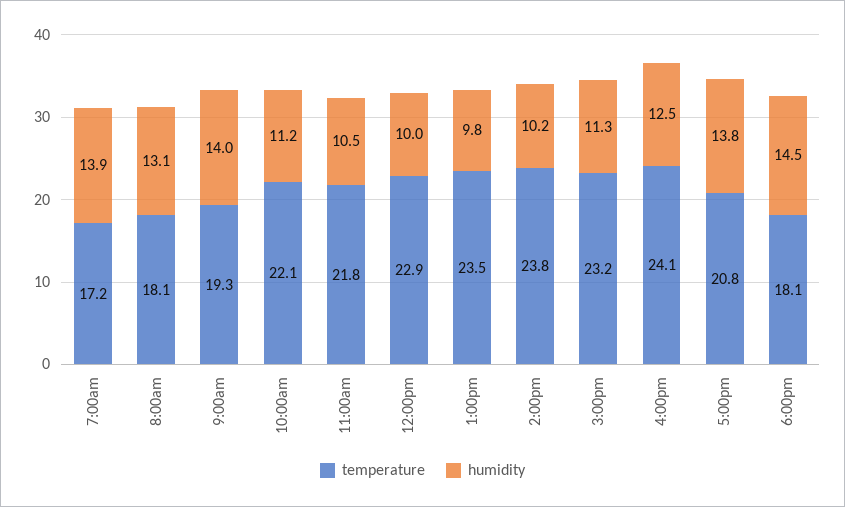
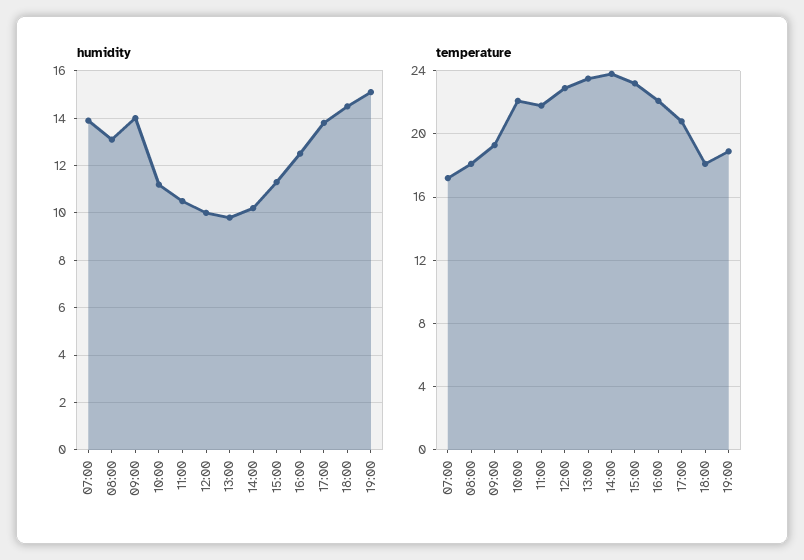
temperature, 4:00pm: 24.1 -> 22
humidity, 19:00: none -> 15
temperature, 19:00: none -> 19

